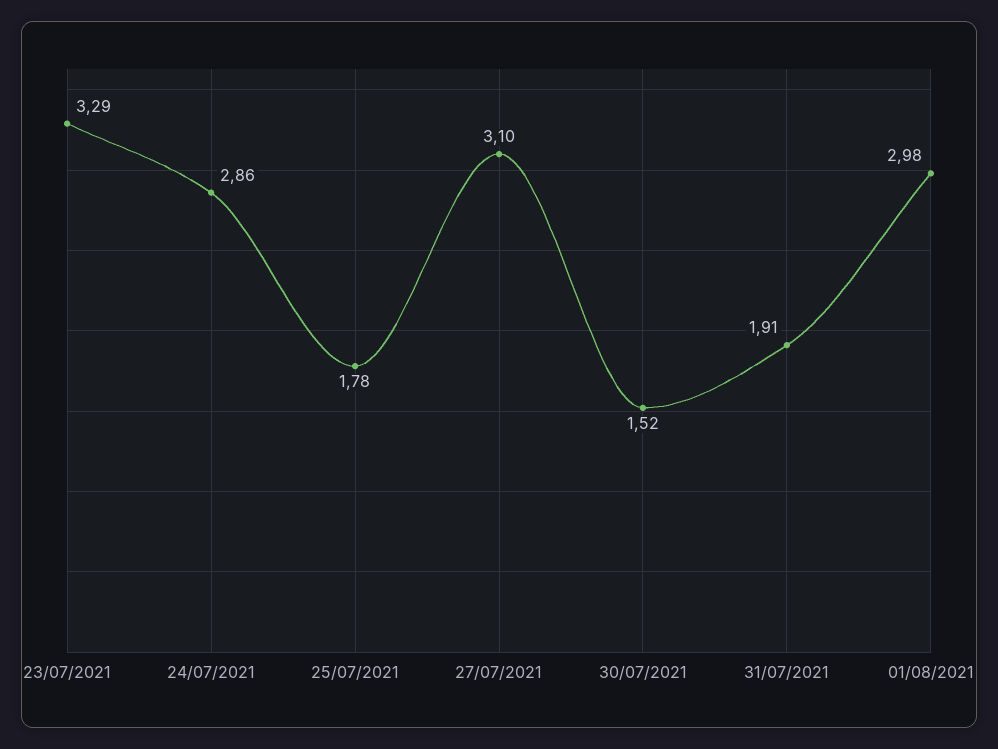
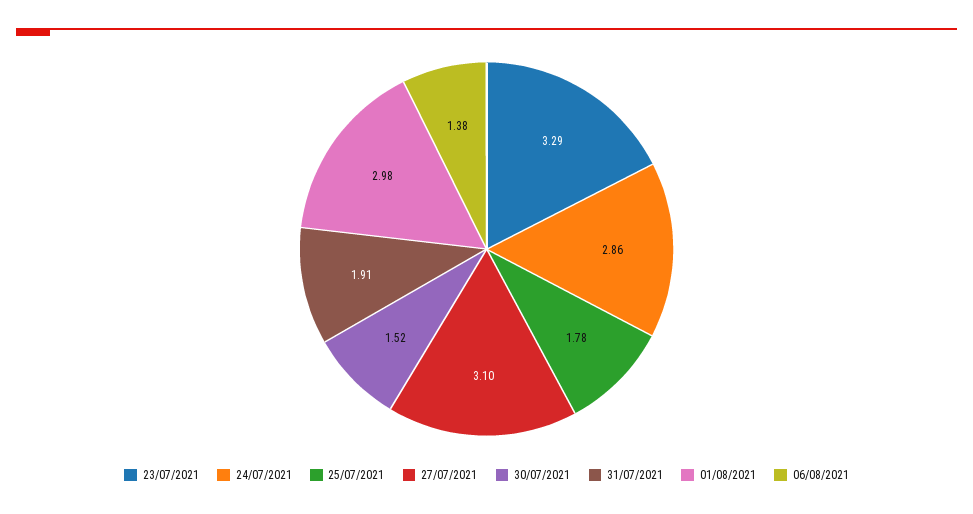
06/08/2021: none -> 1.38

